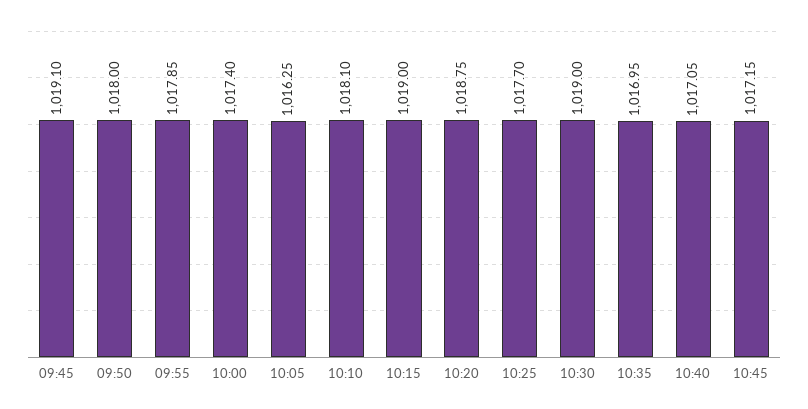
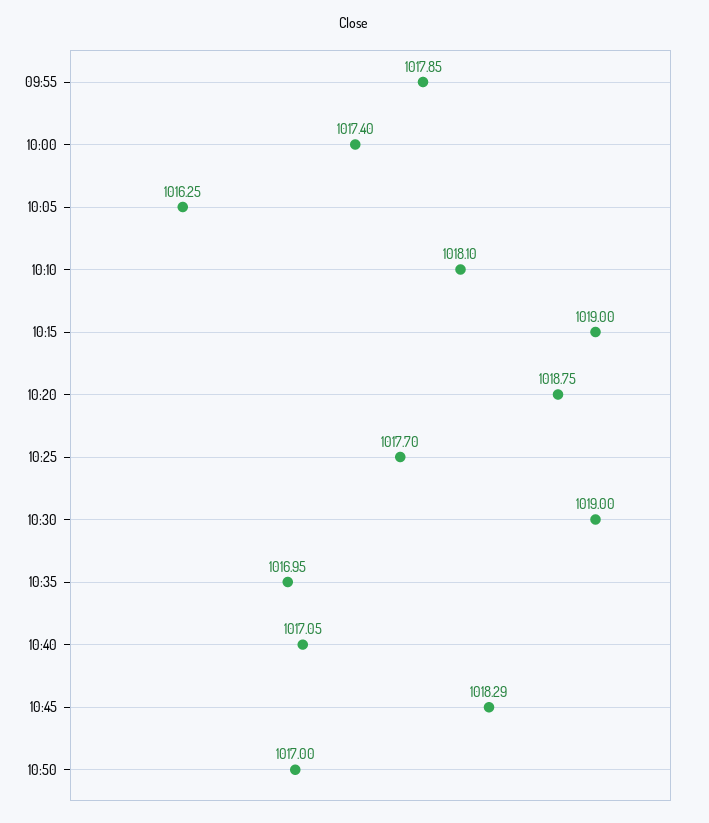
09:45: 1019.1 -> none
09:50: 1018 -> none
10:45: 1017.15 -> 1018.29
10:50: none -> 1017

